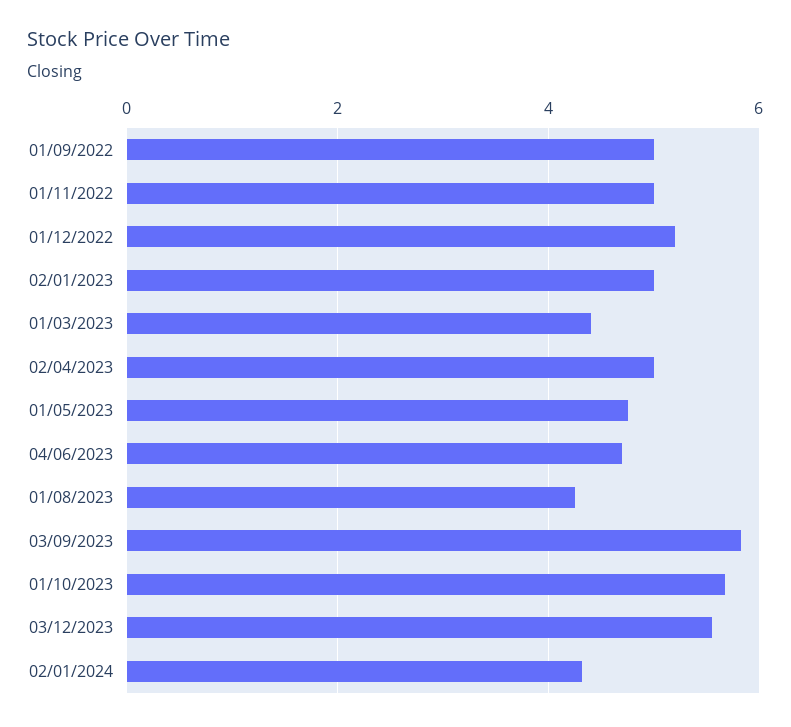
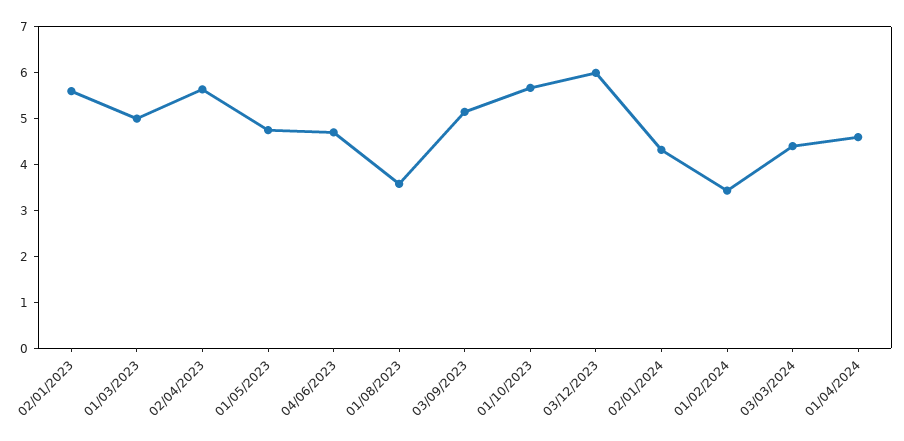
01/09/2022: 5 -> none
01/11/2022: 5 -> none
01/12/2022: 5.2 -> none
02/01/2023: 5 -> 5.6
01/03/2023: 4.4 -> 5
02/04/2023: 5 -> 5.6
01/08/2023: 4.2 -> 3.6
03/09/2023: 5.8 -> 5.2
03/12/2023: 5.6 -> 6
01/02/2024: none -> 3.4
03/03/2024: none -> 4.4
01/04/2024: none -> 4.6

